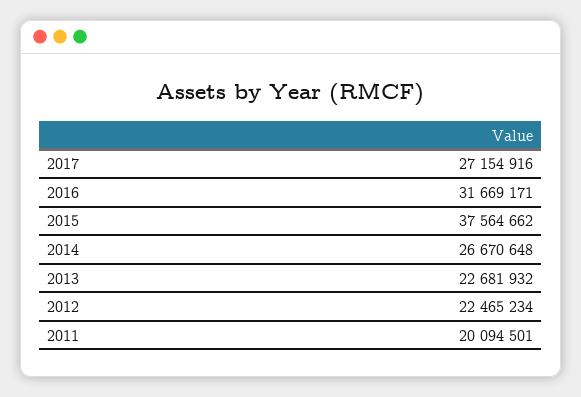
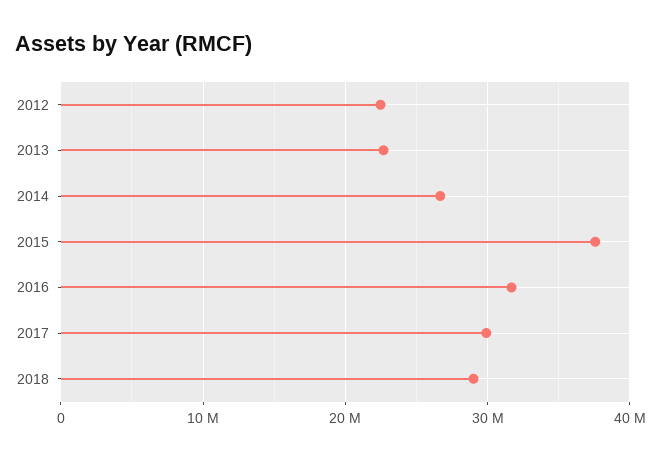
2017: 27154916 -> 30000000
2011: 20094501 -> none
2018: none -> 29000000

